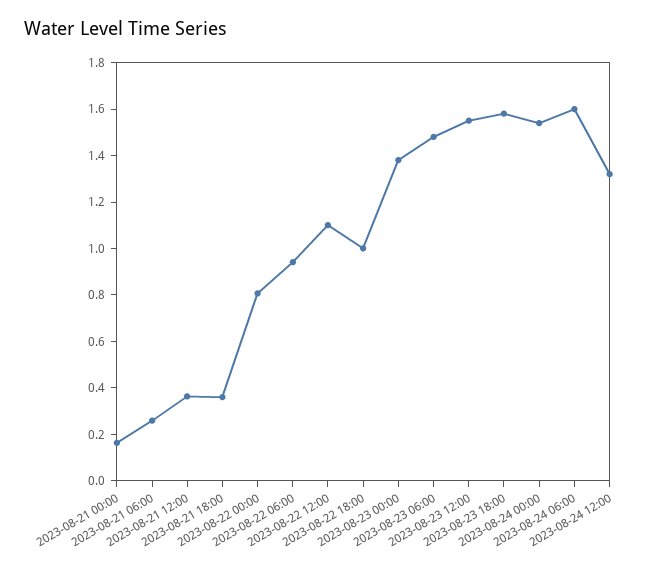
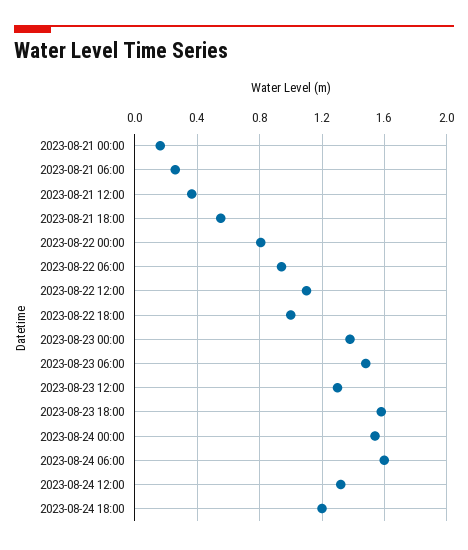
2023-08-21 18:00: 0.35 -> 0.55
2023-08-23 12:00: 1.55 -> 1.3
2023-08-24 18:00: none -> 1.2

